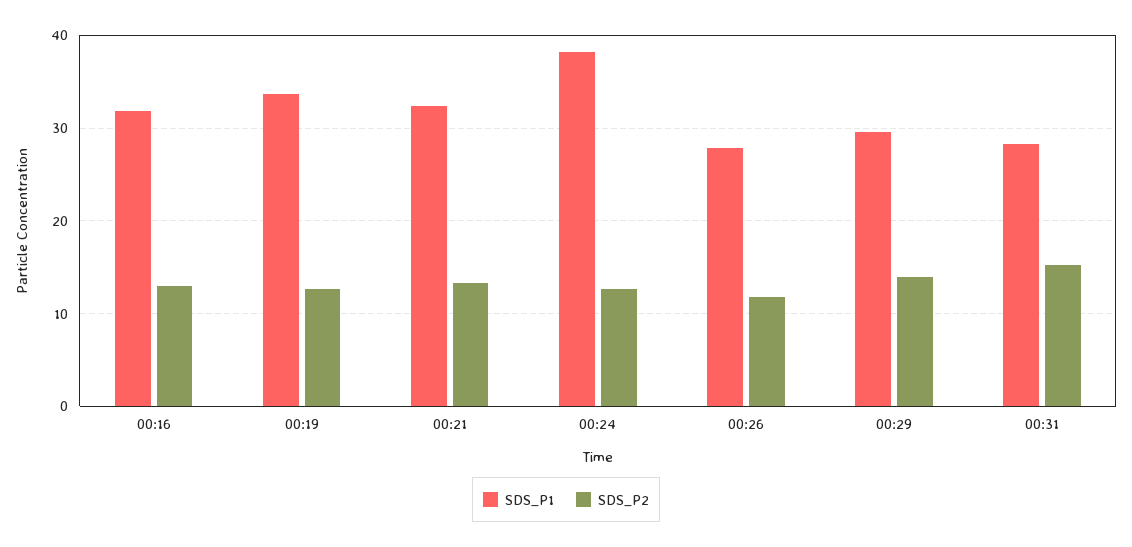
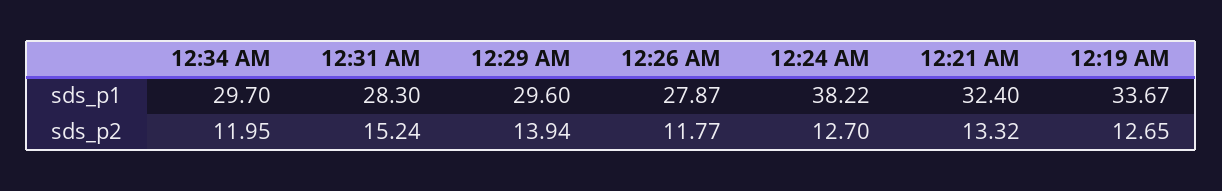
SDS_P1, 00:16: 32 -> none
SDS_P2, 00:16: 13 -> none
SDS_P1, 12:34 AM: none -> 29.7
SDS_P2, 12:34 AM: none -> 11.95

